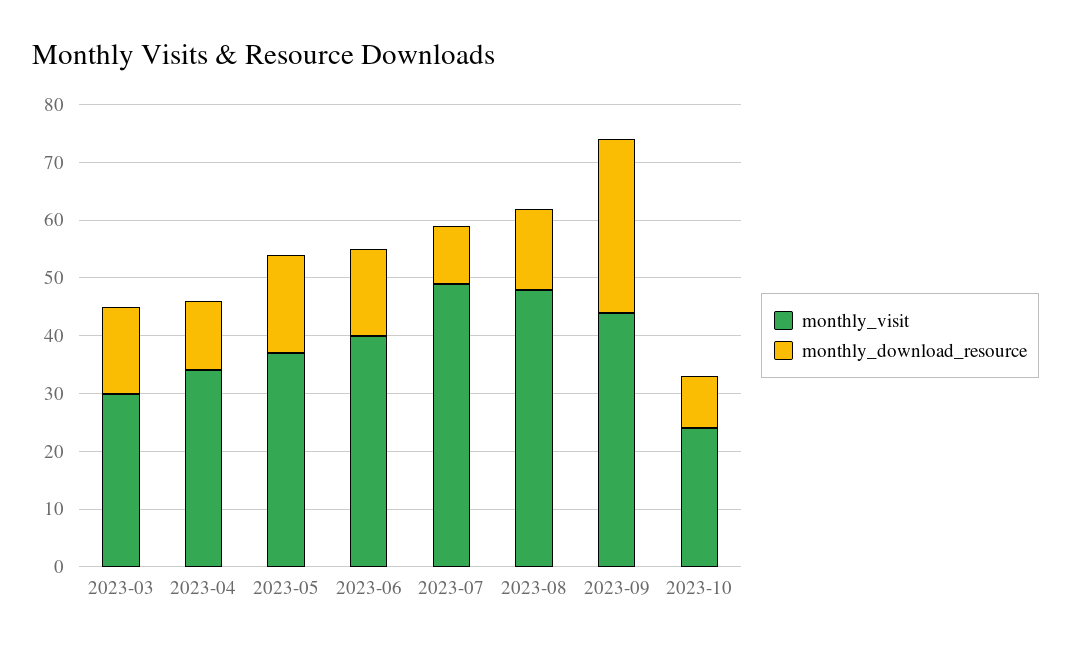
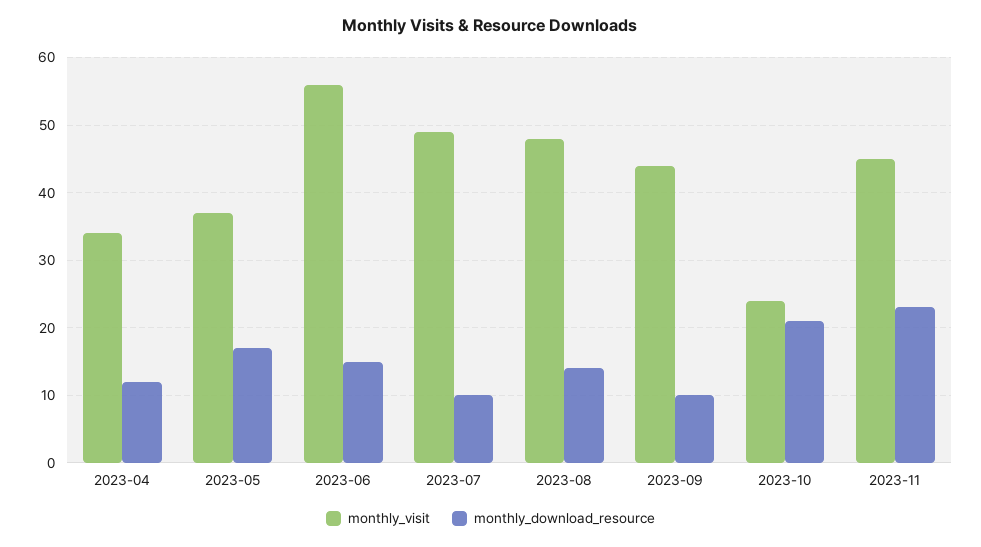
monthly_visit, 2023-03: 30 -> none
monthly_download_resource, 2023-03: 15 -> none
monthly_visit, 2023-06: 40 -> 56
monthly_download_resource, 2023-09: 30 -> 10
monthly_download_resource, 2023-10: 10 -> 21
monthly_visit, 2023-11: none -> 45
monthly_download_resource, 2023-11: none -> 23

